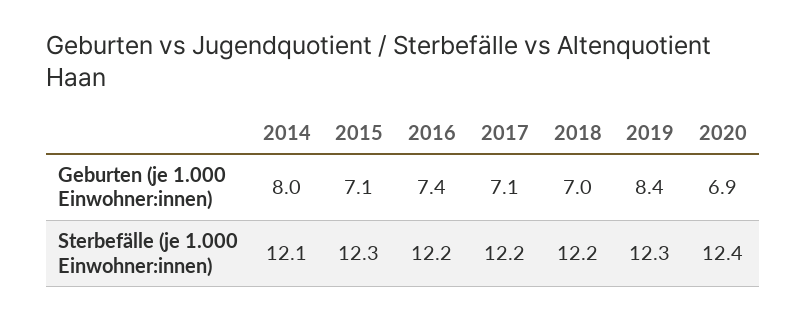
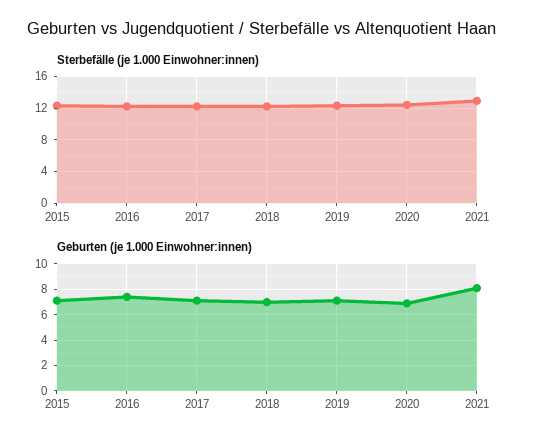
Geburten (je 1.000 Einwohner:innen), 2014: 8 -> none
Geburten (je 1.000 Einwohner:innen), 2019: 8.4 -> 7
Sterbefälle (je 1.000 Einwohner:innen), 2014: 12.1 -> none
Sterbefälle (je 1.000 Einwohner:innen), 2021: none -> 13
Geburten (je 1.000 Einwohner:innen), 2021: none -> 8

